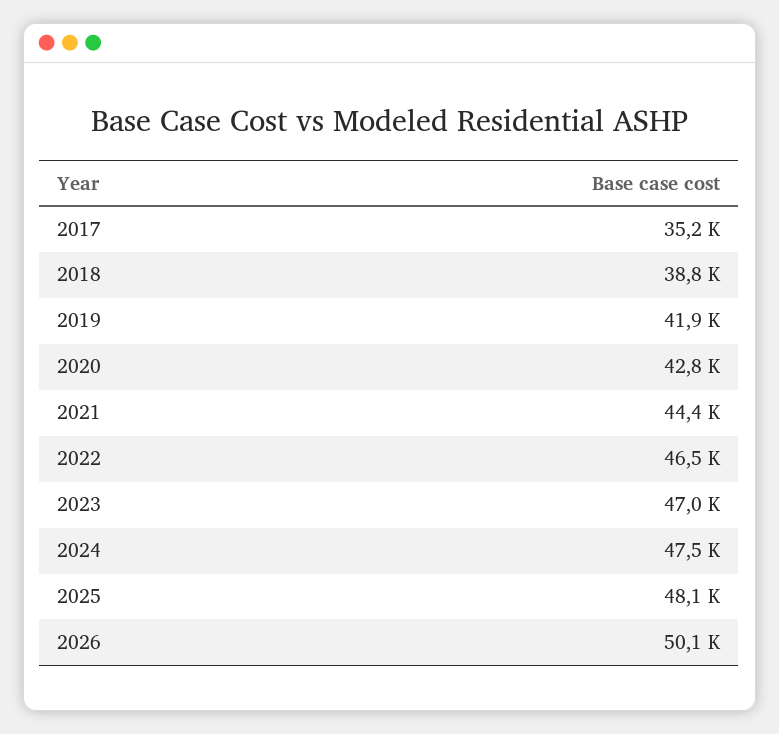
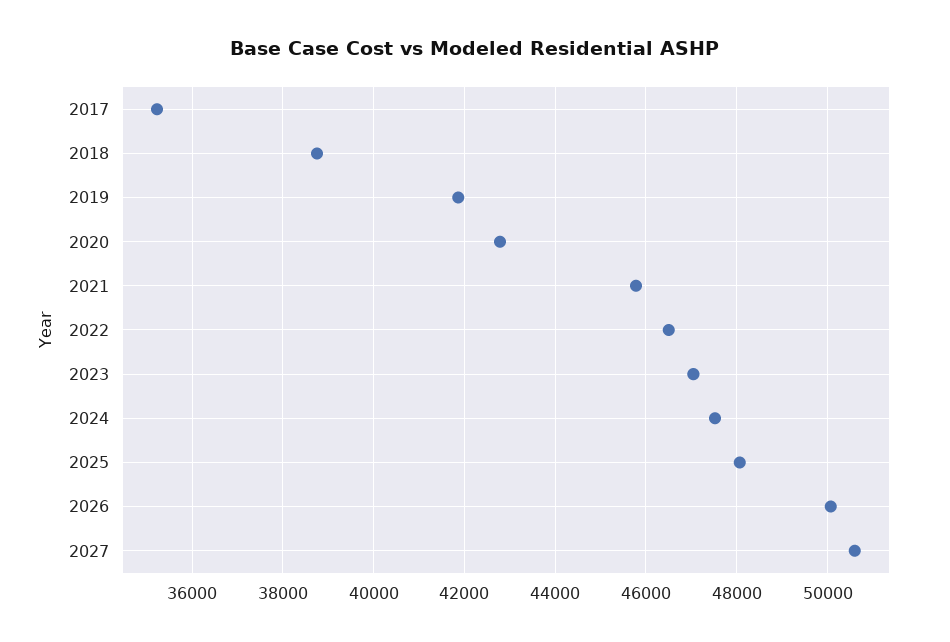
2021: 44400 -> 45800
2027: none -> 50600

